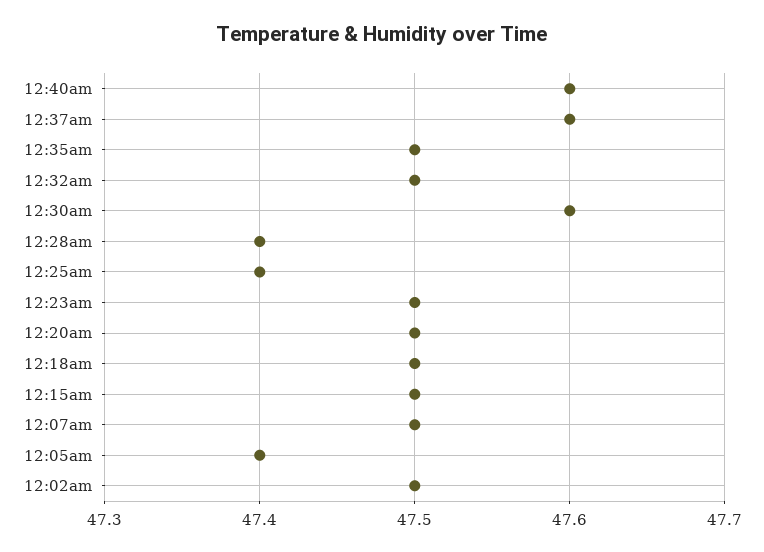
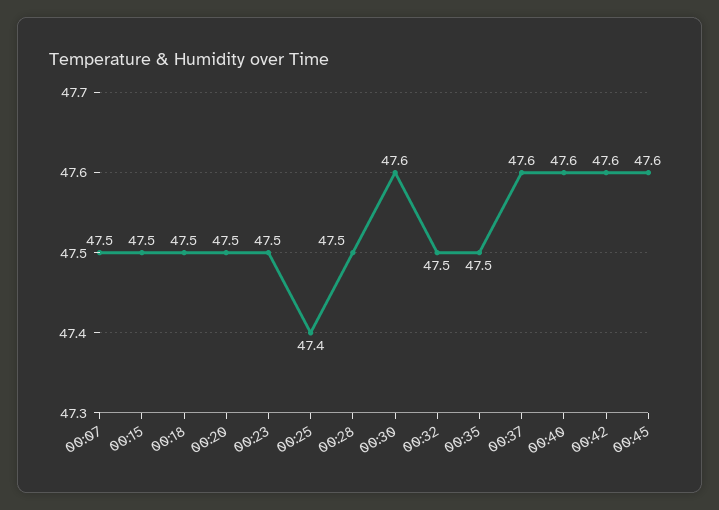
12:28am: 47.4 -> 47.5
12:05am: 47.4 -> none
12:02am: 47.5 -> none
00:42: none -> 47.6
00:45: none -> 47.6

